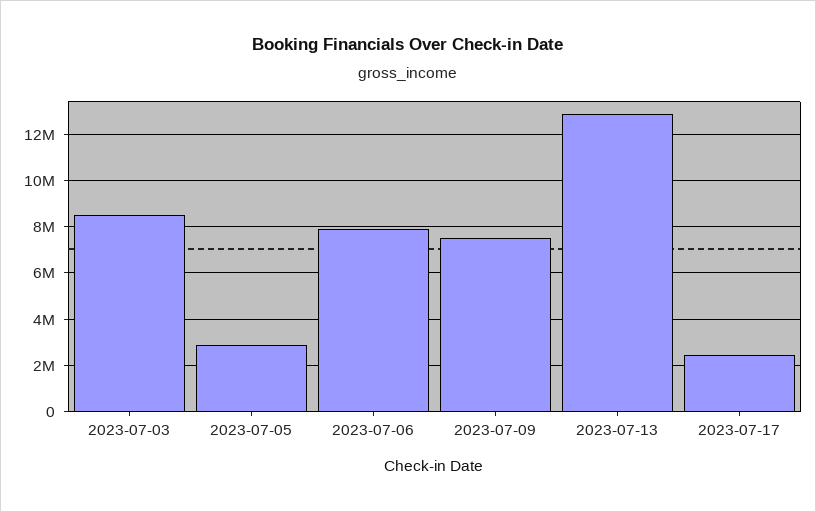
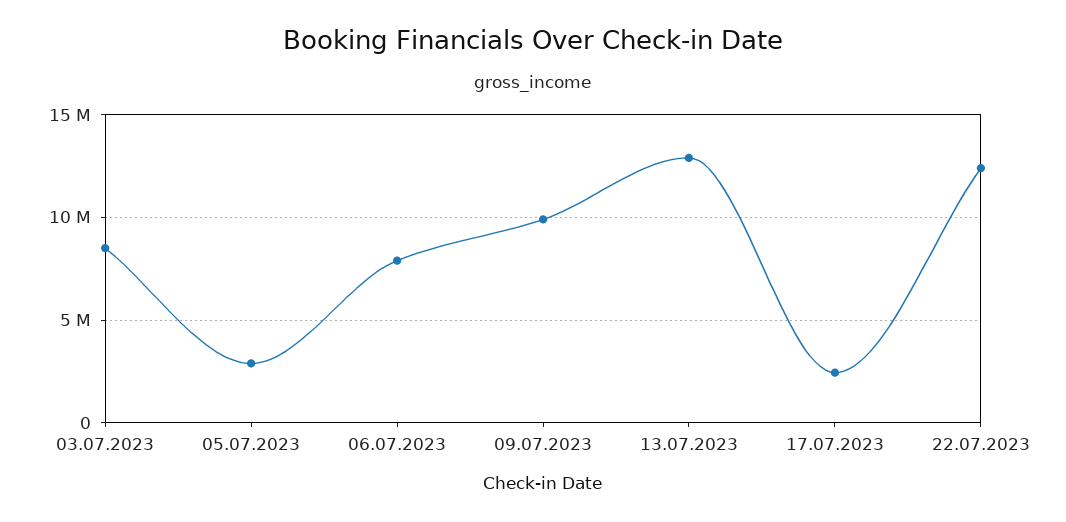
2023-07-09: 7500000 -> 10000000
22.07.2023: none -> 12500000

